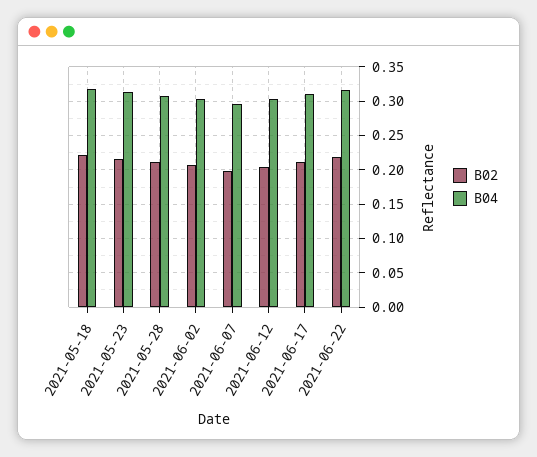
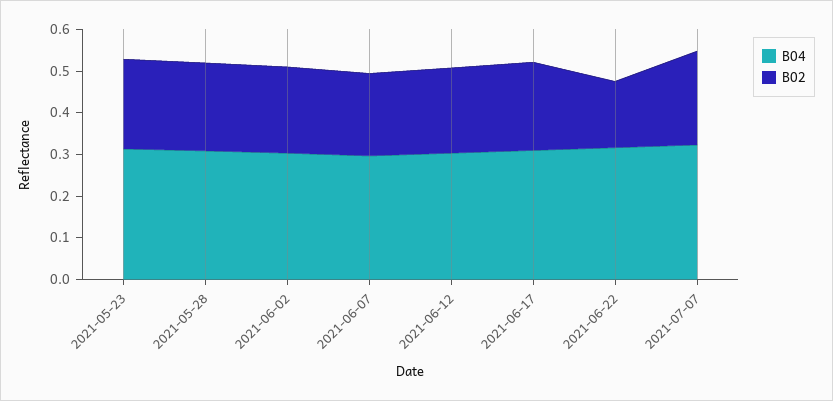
B02, 2021-05-18: 0.22 -> none
B04, 2021-05-18: 0.32 -> none
B02, 2021-06-22: 0.22 -> 0.16
B04, 2021-07-07: none -> 0.32
B02, 2021-07-07: none -> 0.22

